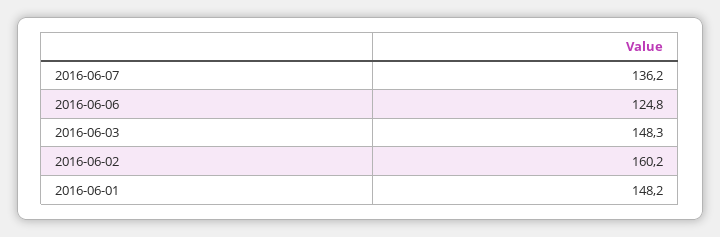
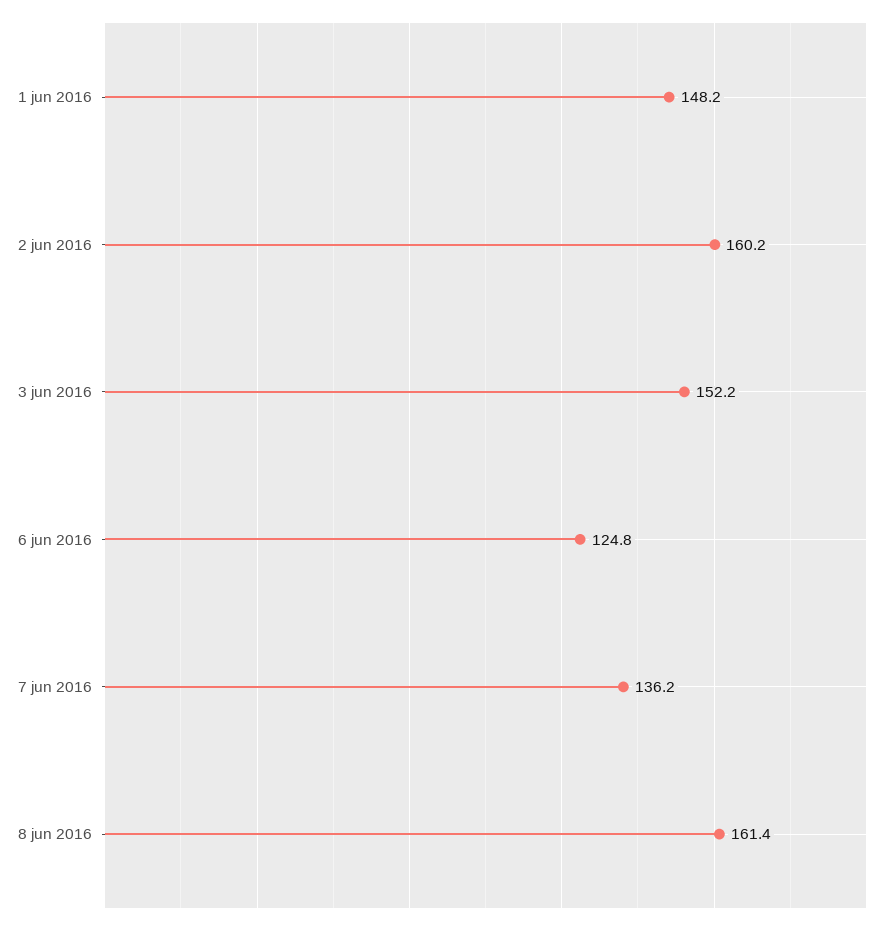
2016-06-03: 148.3 -> 152.2
8 jun 2016: none -> 161.4

